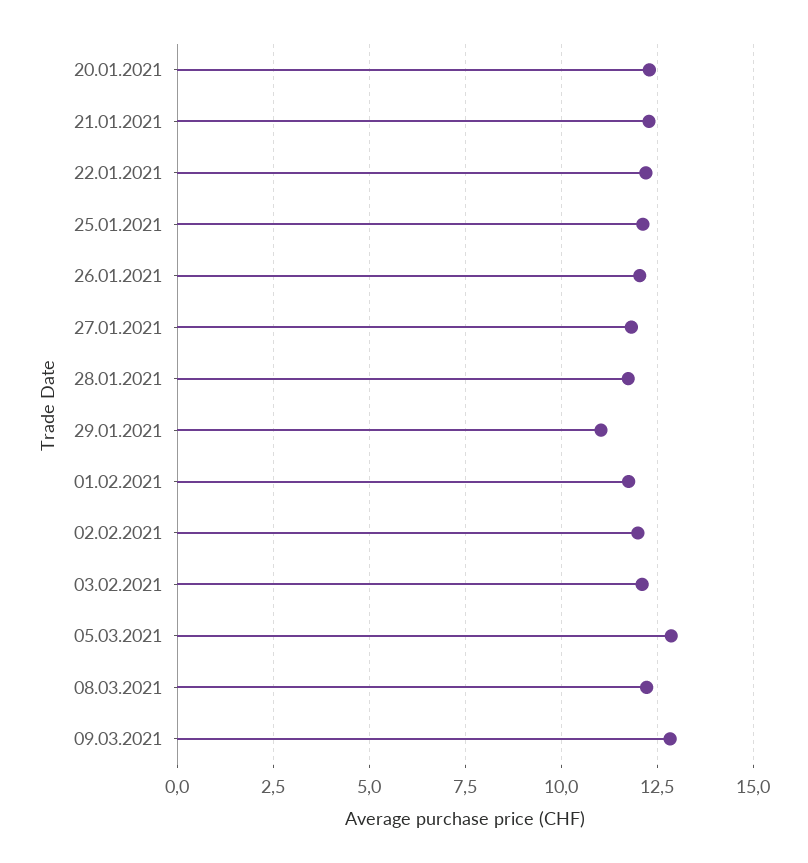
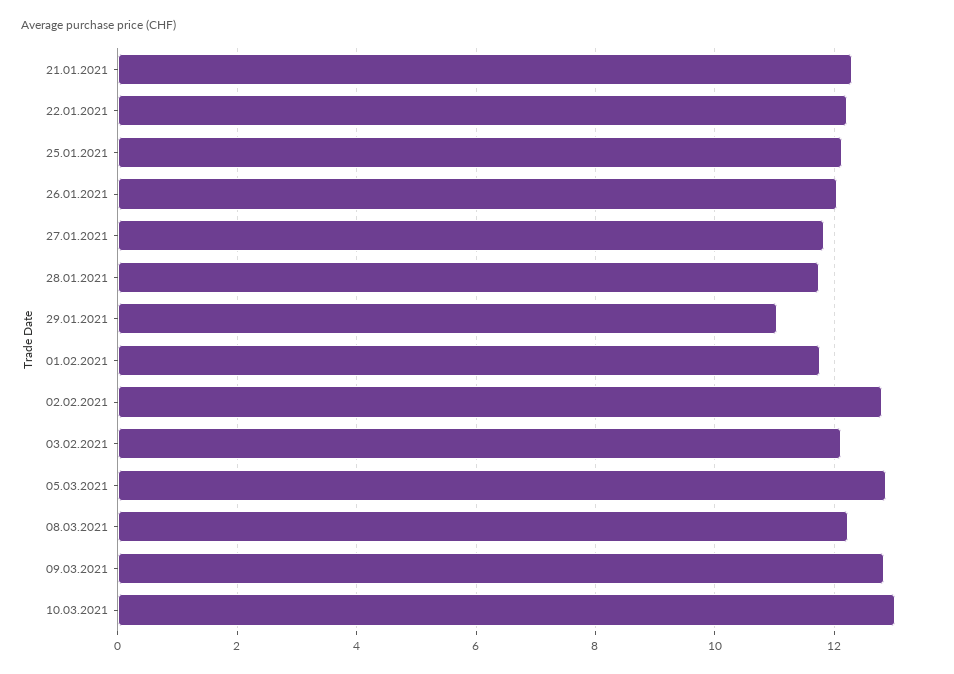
20.01.2021: 12.25 -> none
02.02.2021: 12 -> 12.8
10.03.2021: none -> 13

